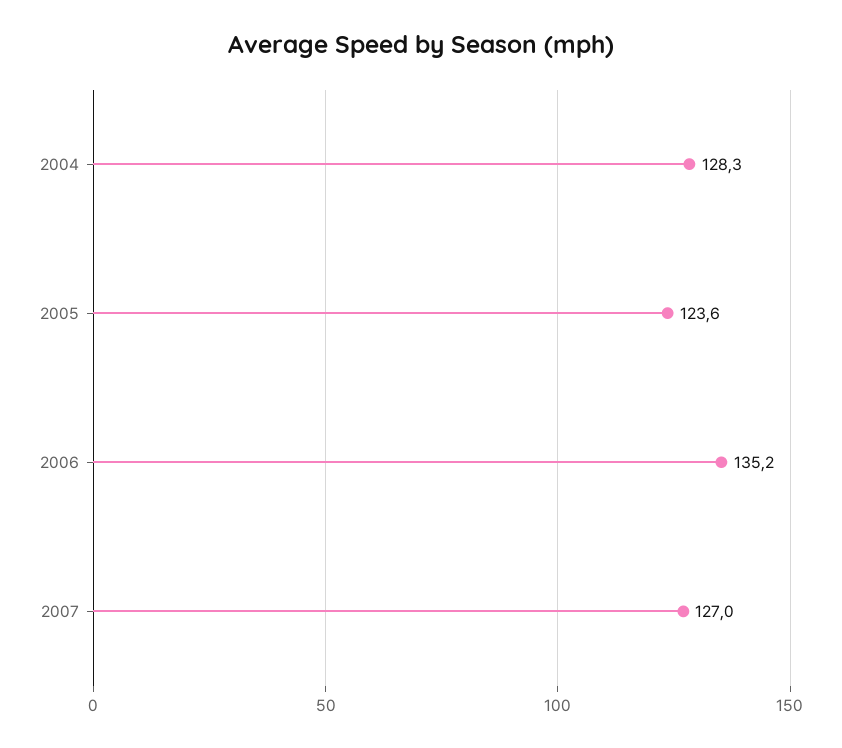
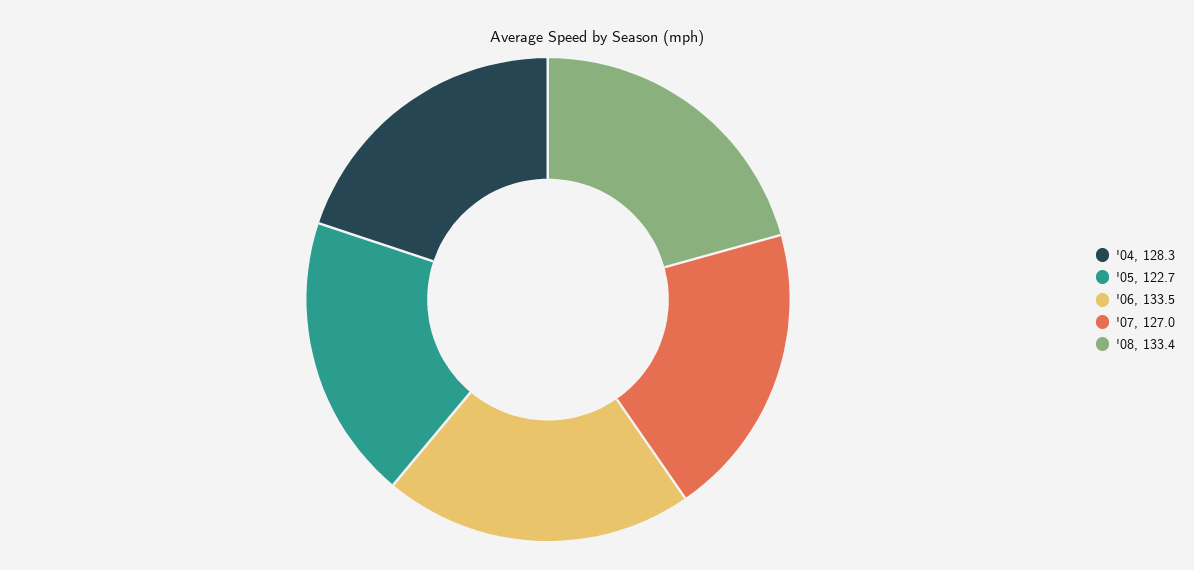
2005: 123.6 -> 122.7
2006: 135.2 -> 133.5
'08: none -> 133.4

